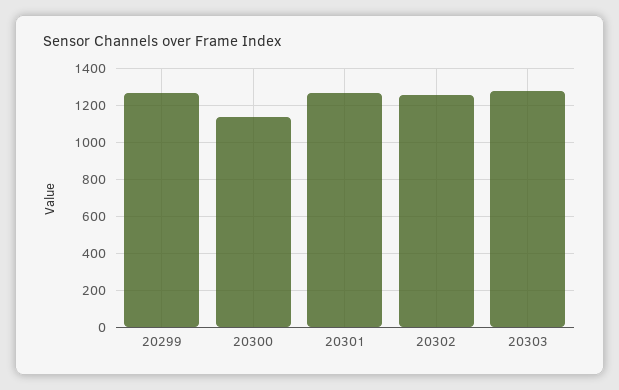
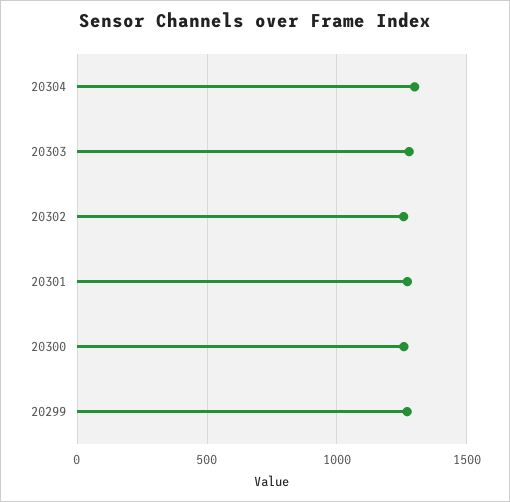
20300: 1150 -> 1250
20304: none -> 1300

